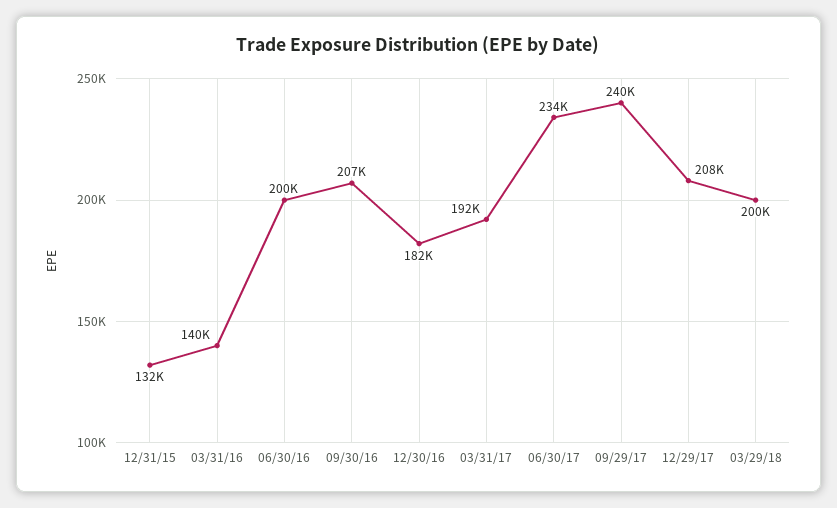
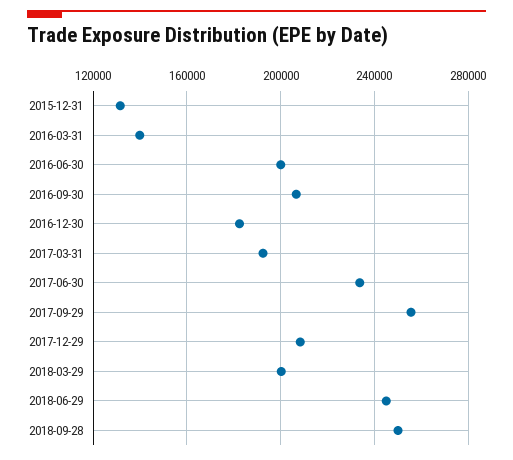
09/29/17: 240000 -> 255000
2018-06-29: none -> 245000
2018-09-28: none -> 250000

